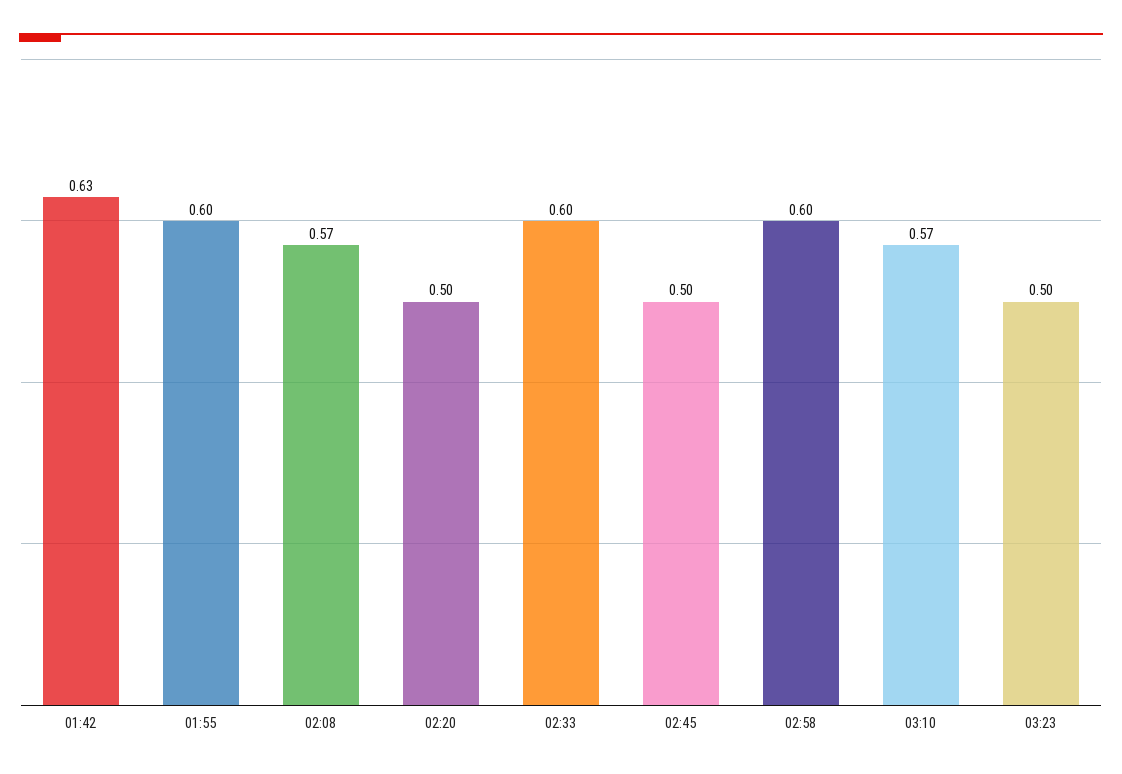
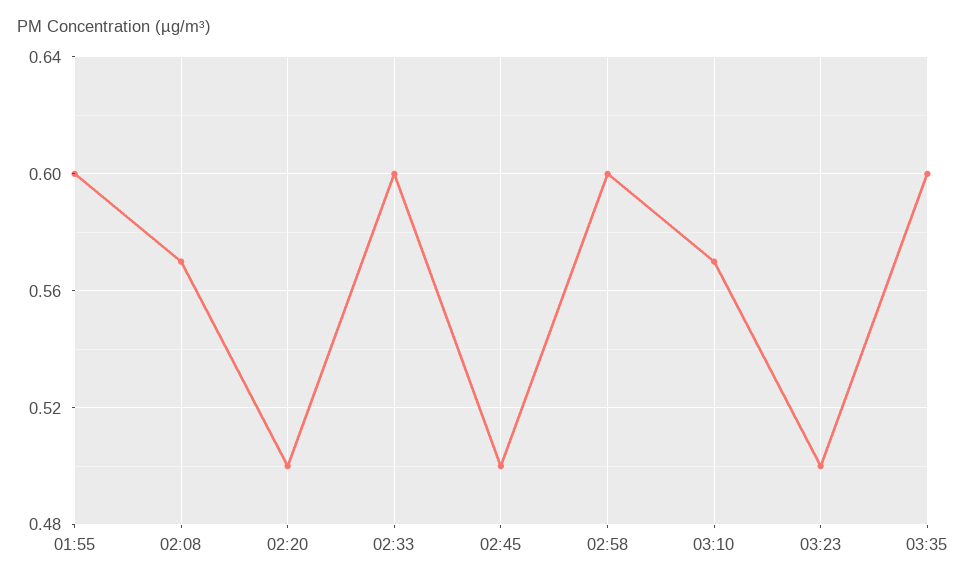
01:42: 0.63 -> none
03:35: none -> 0.6

